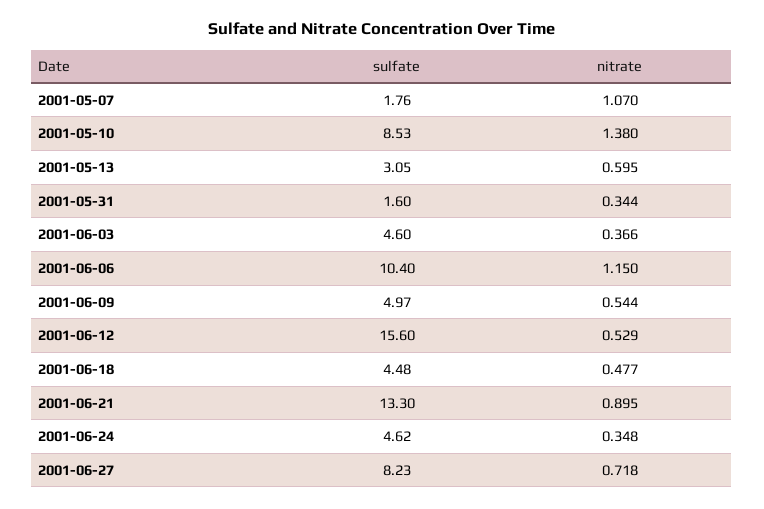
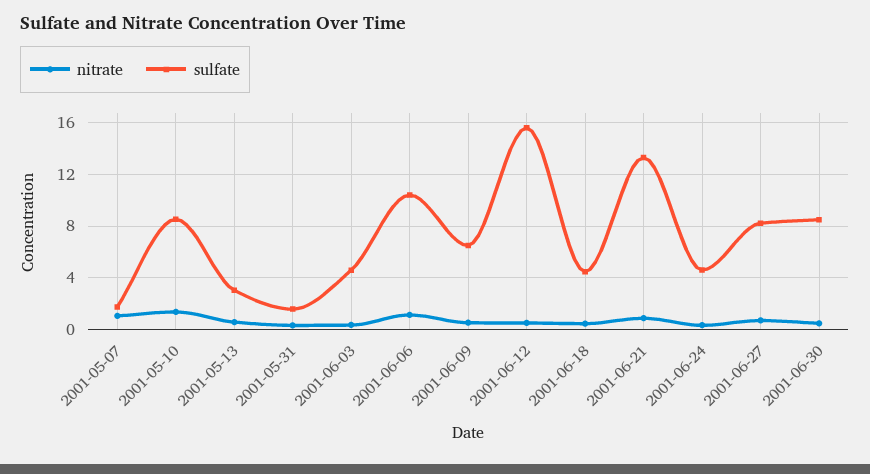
sulfate, 2001-06-09: 4.97 -> 6.5
nitrate, 2001-06-30: none -> 0.5
sulfate, 2001-06-30: none -> 8.5

